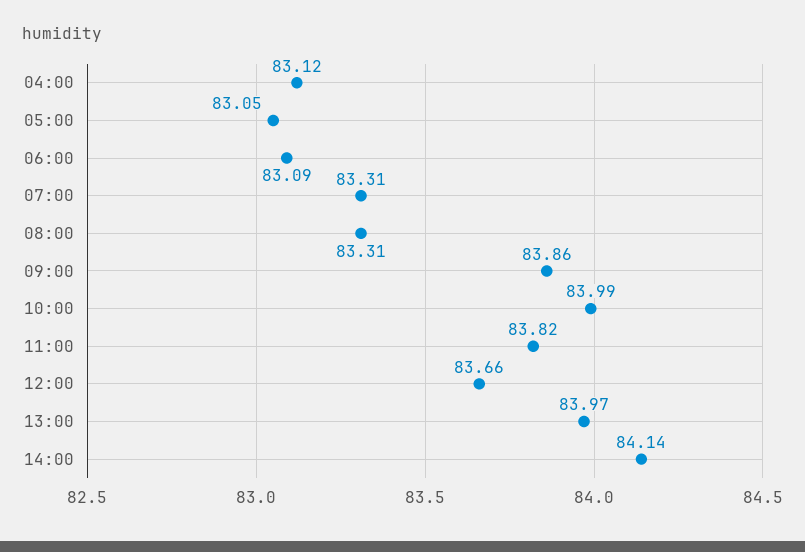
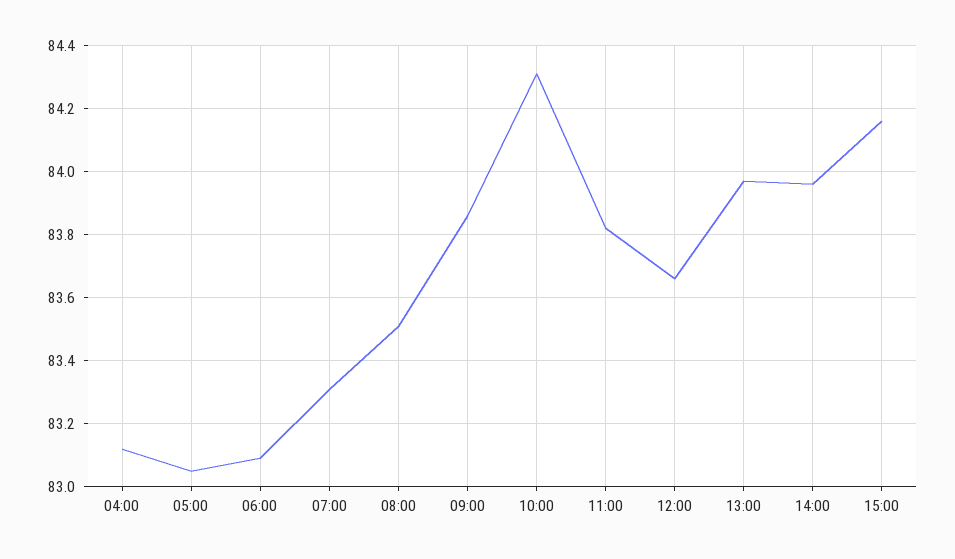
08:00: 83.31 -> 83.5
10:00: 83.99 -> 84.3
14:00: 84.14 -> 83.95
15:00: none -> 84.15

